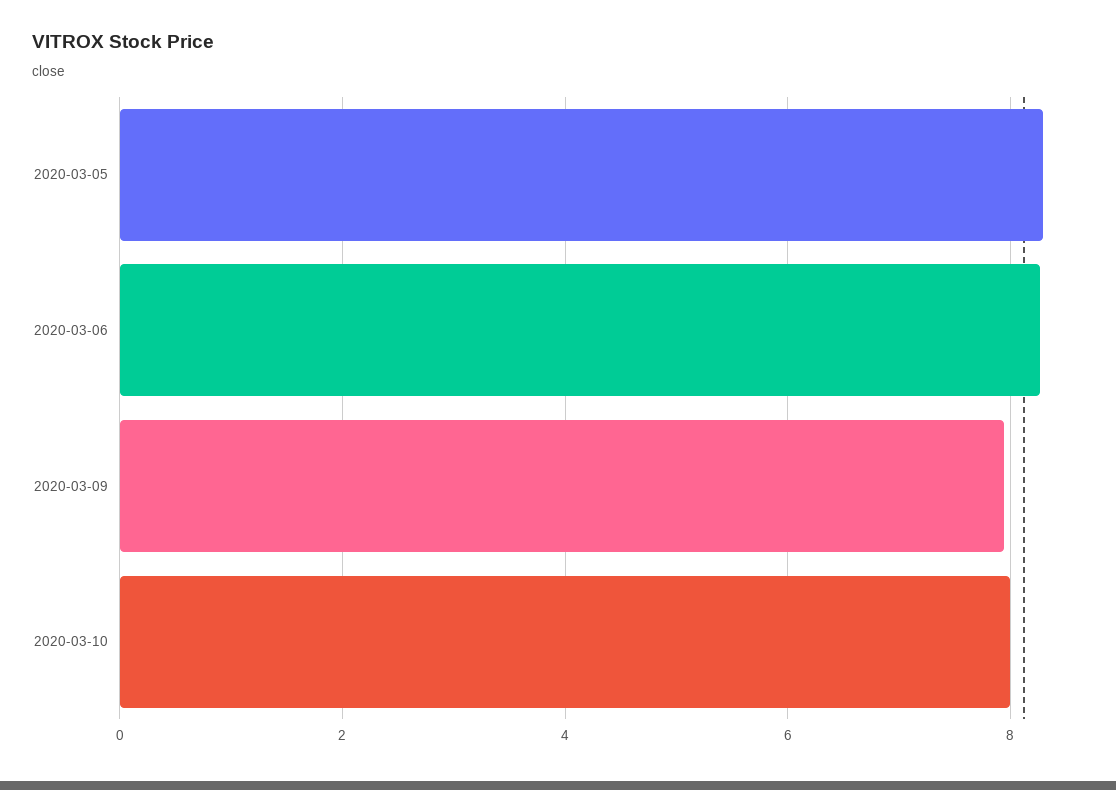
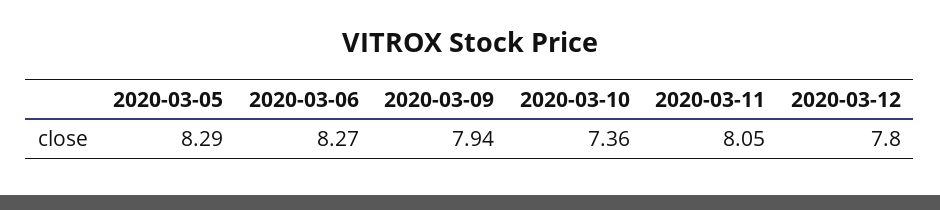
2020-03-10: 8 -> 7.36
2020-03-11: none -> 8.05
2020-03-12: none -> 7.8

